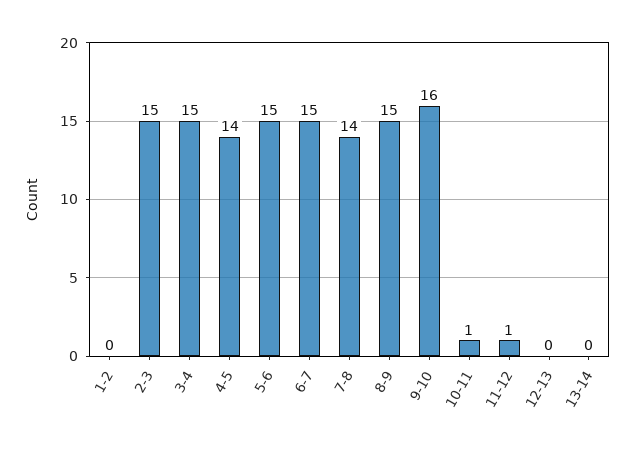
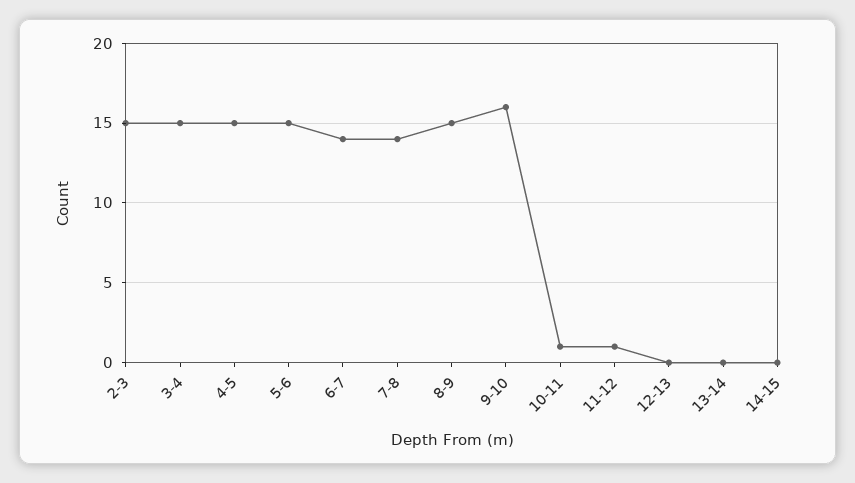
1-2: 0 -> none
4-5: 14 -> 15
6-7: 15 -> 14
14-15: none -> 0

